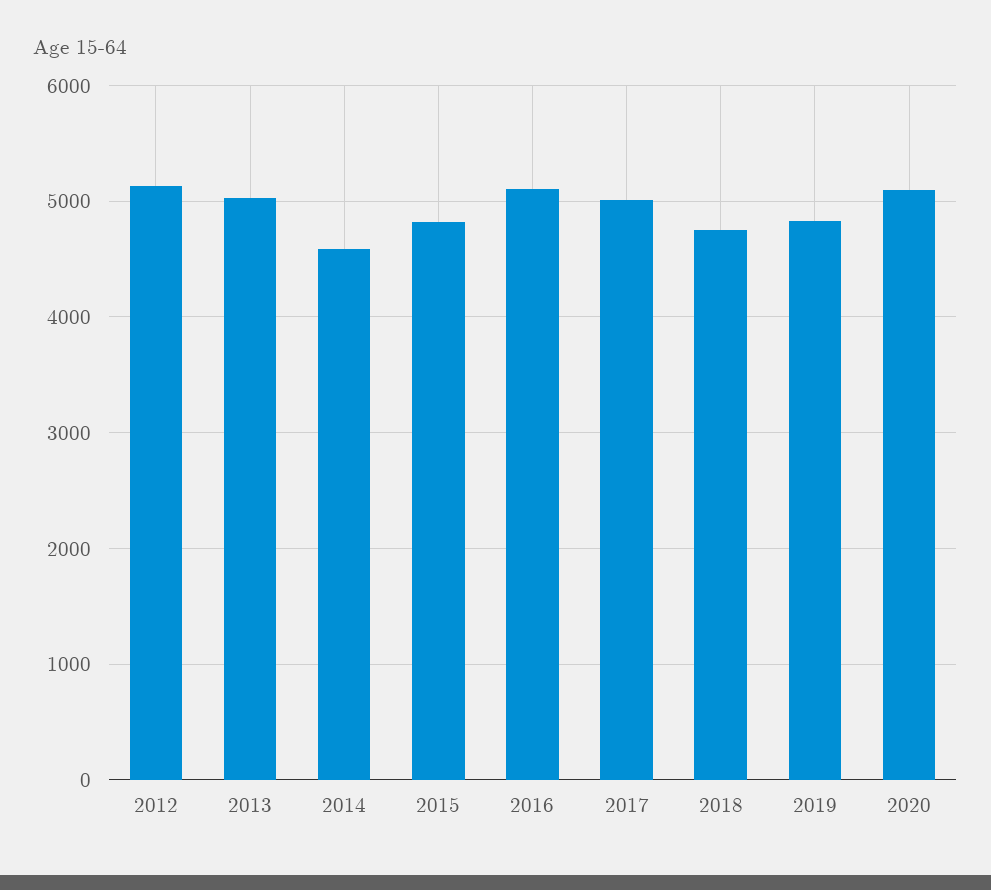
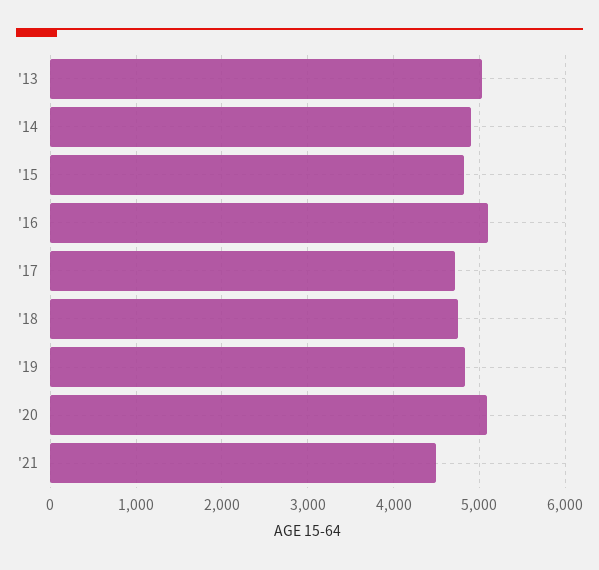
2012: 5100 -> none
2014: 4600 -> 4900
2017: 5000 -> 4700
'21: none -> 4500

